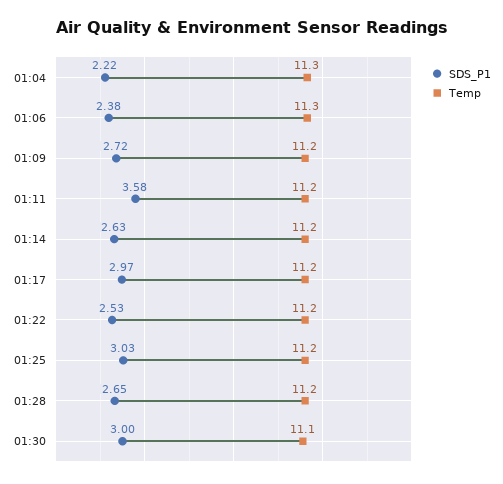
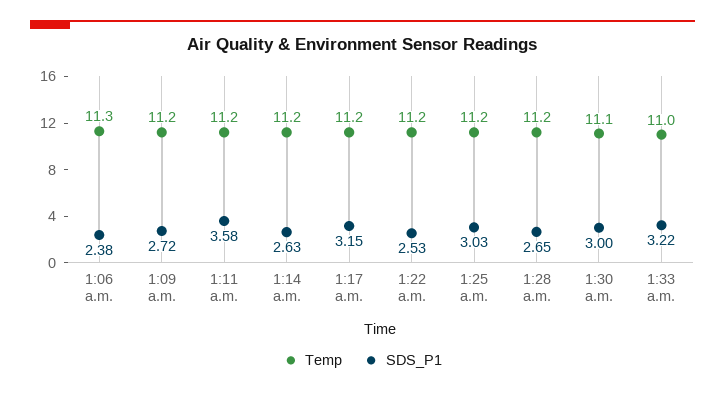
SDS_P1, 01:04: 2.22 -> none
Temp, 01:04: 11.3 -> none
SDS_P1, 01:17: 2.97 -> 3.15
Temp, 1:33 a.m.: none -> 11
SDS_P1, 1:33 a.m.: none -> 3.22

